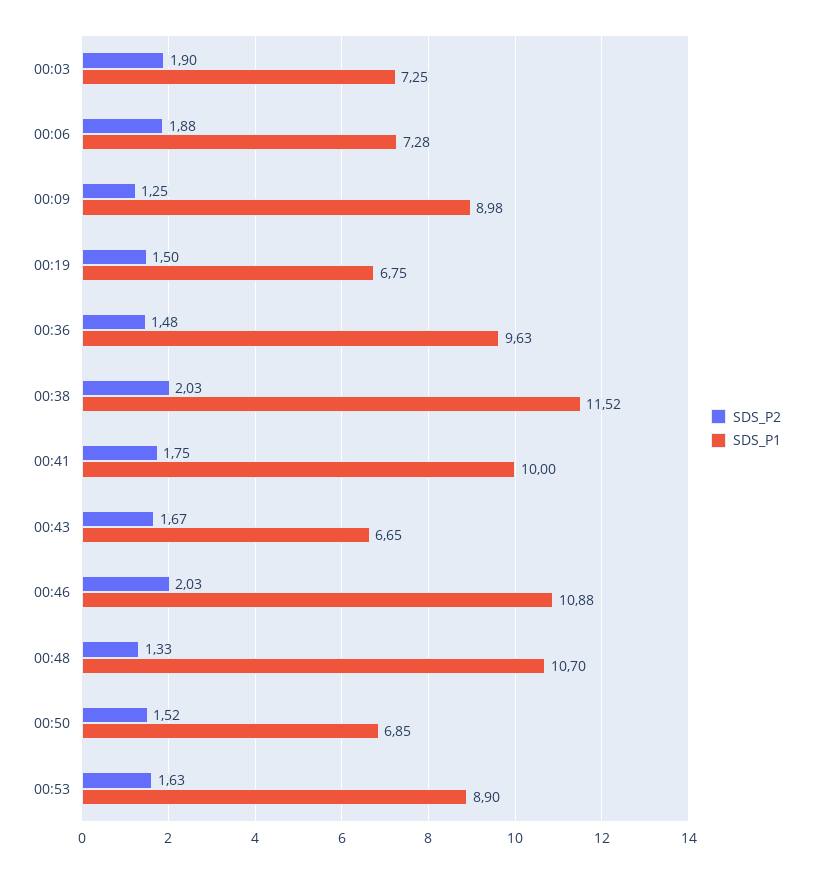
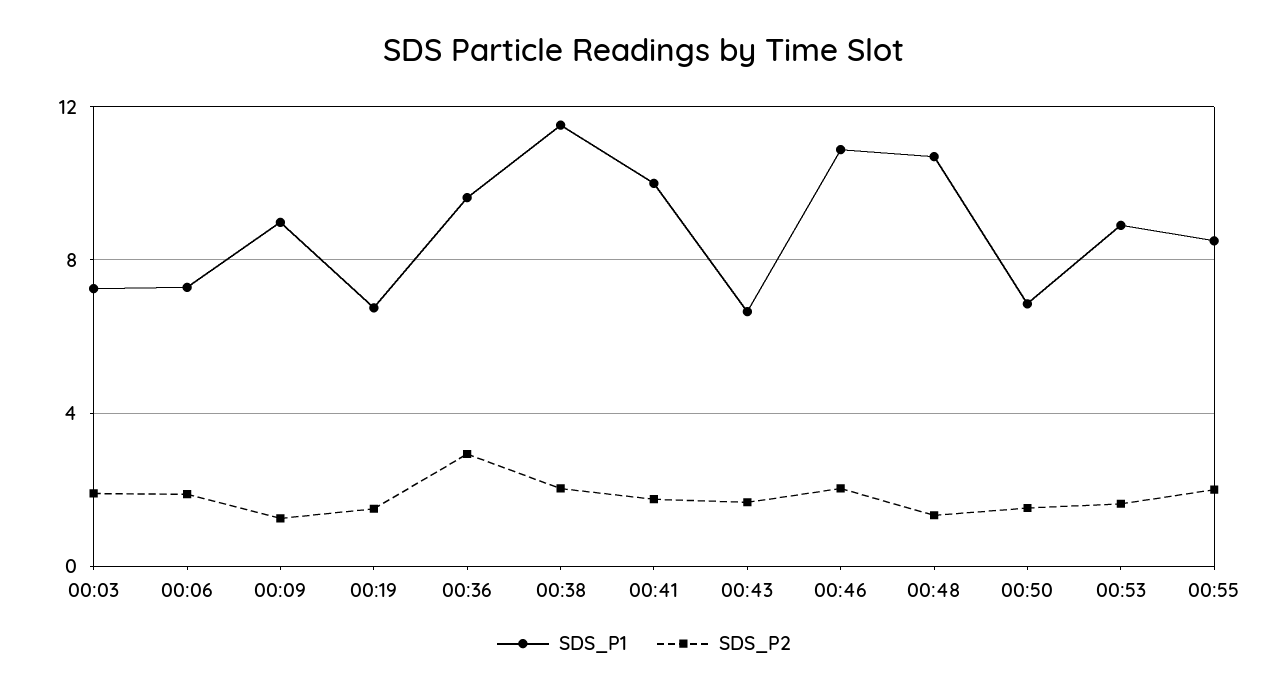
SDS_P2, 00:36: 1.48 -> 3
SDS_P1, 00:55: none -> 8.5
SDS_P2, 00:55: none -> 2

